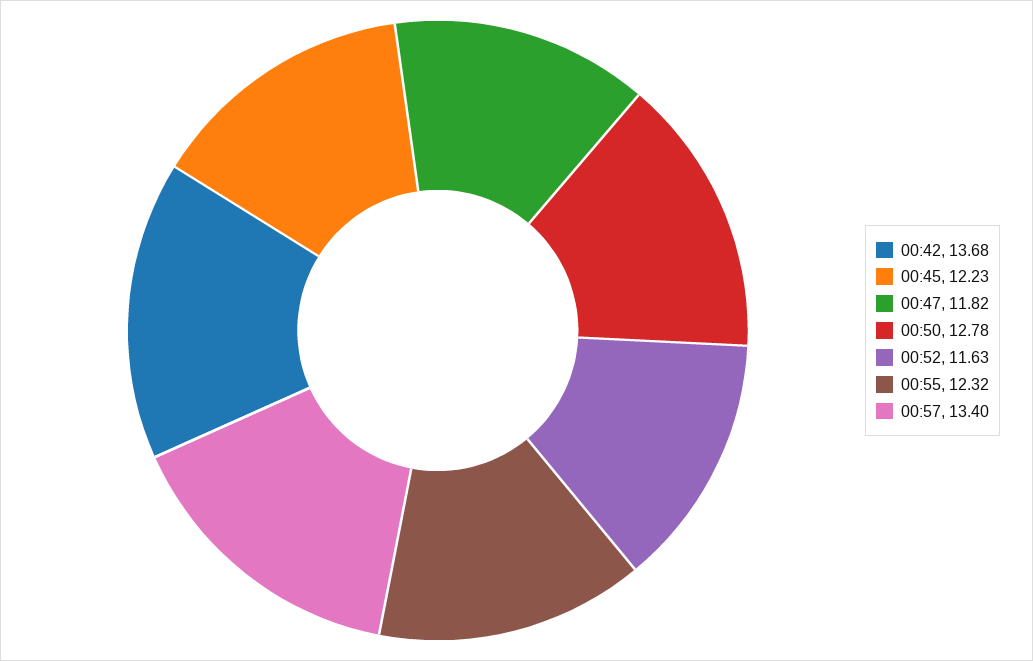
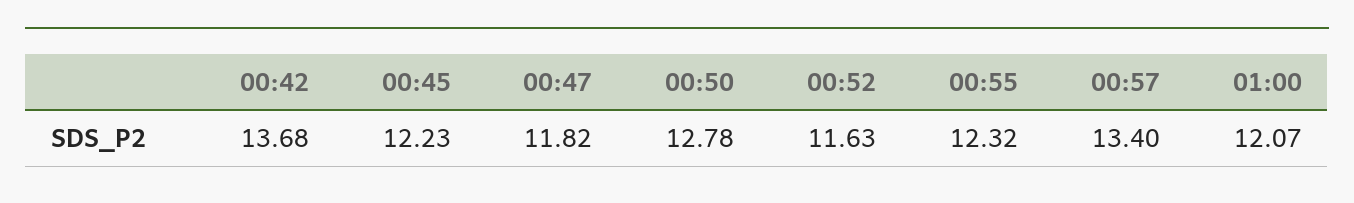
01:00: none -> 12.07

